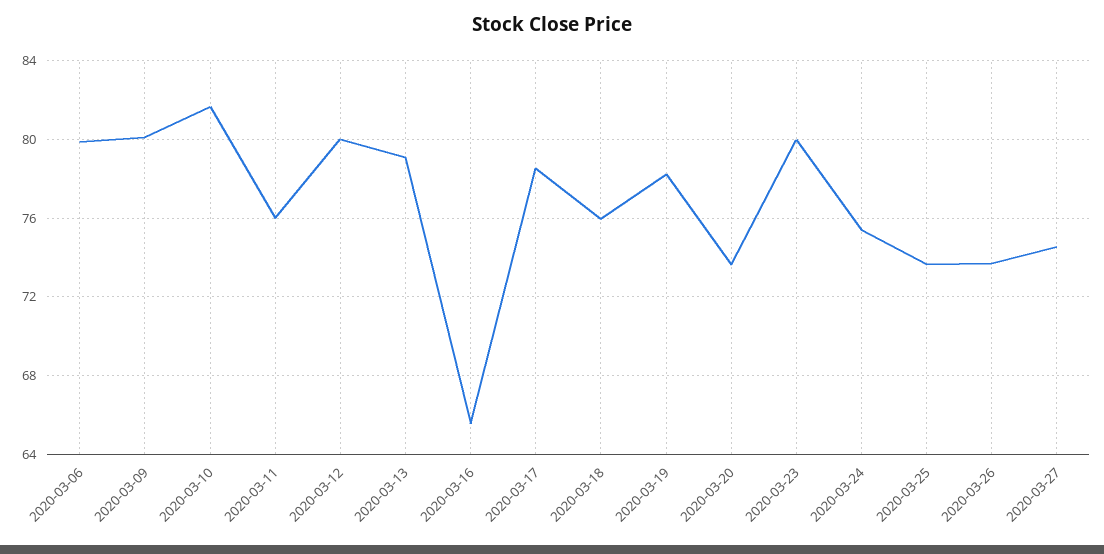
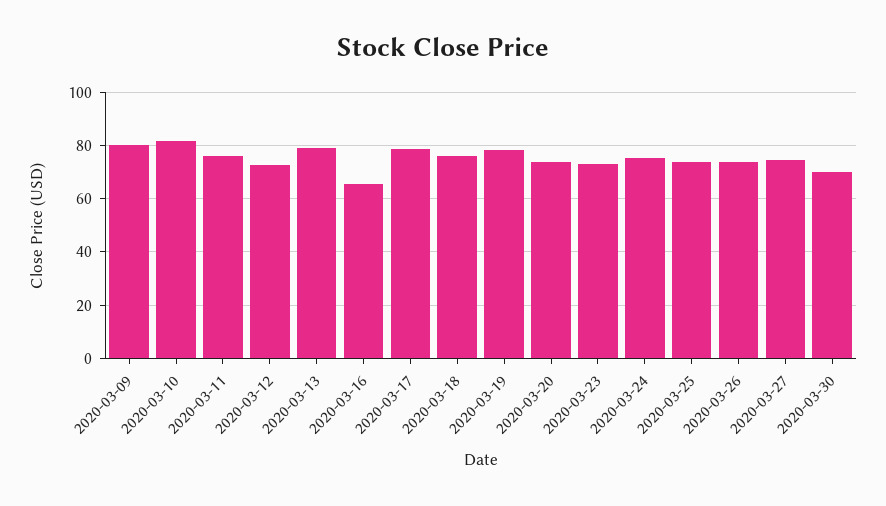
2020-03-06: 80 -> none
2020-03-12: 80 -> 72.5
2020-03-23: 80 -> 72.5
2020-03-30: none -> 70

